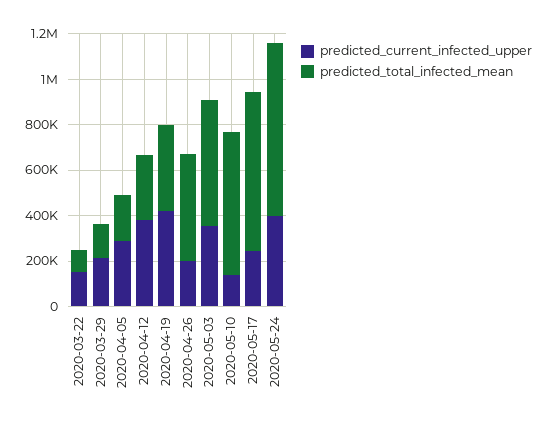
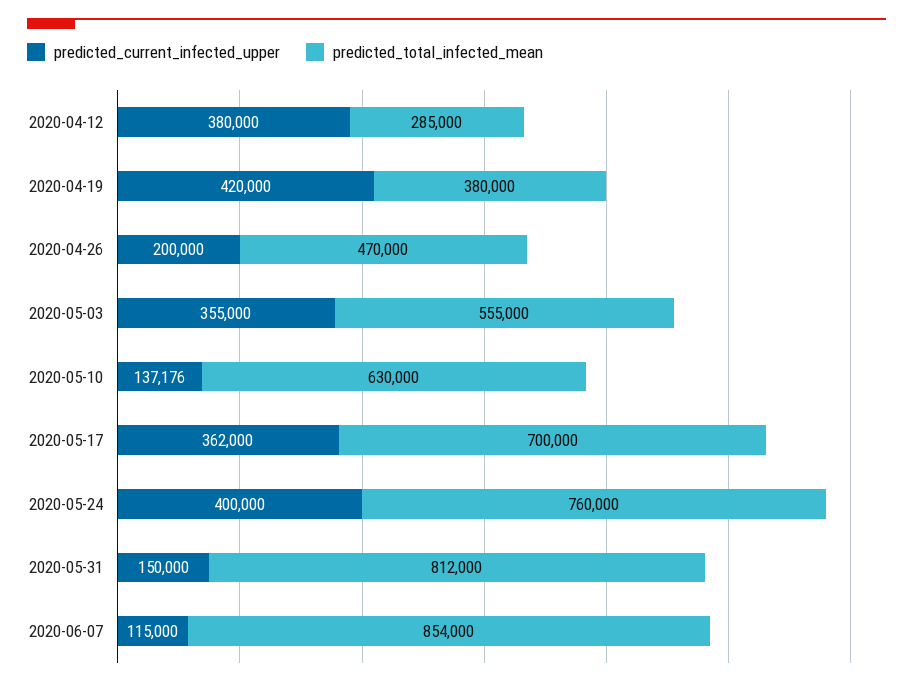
predicted_current_infected_upper, 2020-03-22: 150000 -> none
predicted_total_infected_mean, 2020-03-22: 100000 -> none
predicted_current_infected_upper, 2020-03-29: 200000 -> none
predicted_total_infected_mean, 2020-03-29: 150000 -> none
predicted_current_infected_upper, 2020-04-05: 300000 -> none
predicted_total_infected_mean, 2020-04-05: 200000 -> none
predicted_current_infected_upper, 2020-05-17: 250000 -> 362000
predicted_current_infected_upper, 2020-05-31: none -> 150000
predicted_total_infected_mean, 2020-05-31: none -> 812000
predicted_current_infected_upper, 2020-06-07: none -> 115000
predicted_total_infected_mean, 2020-06-07: none -> 854000

